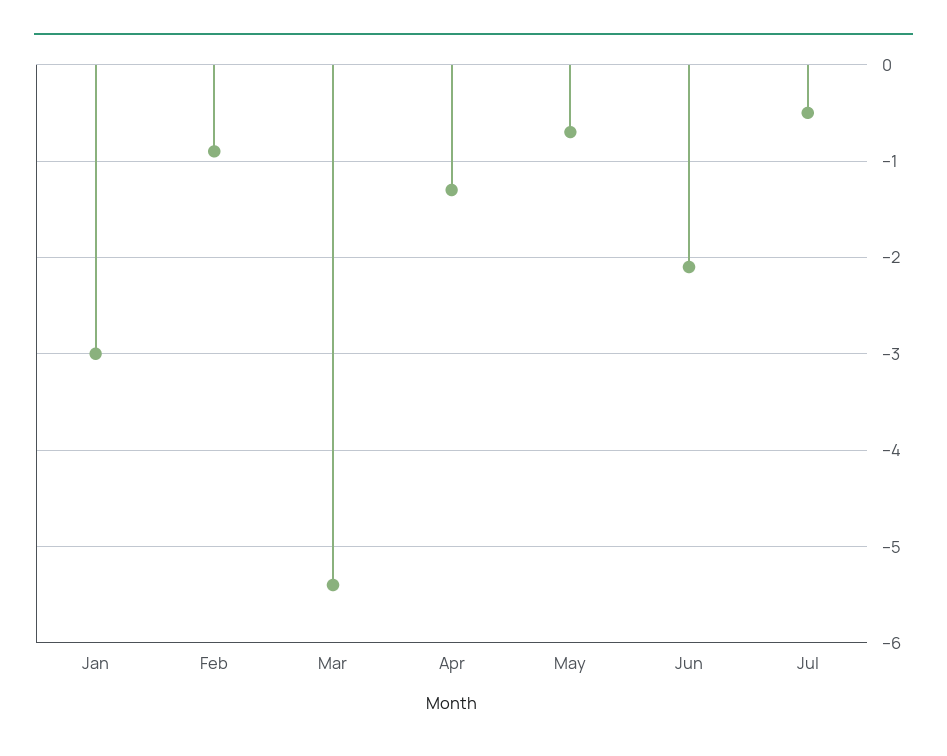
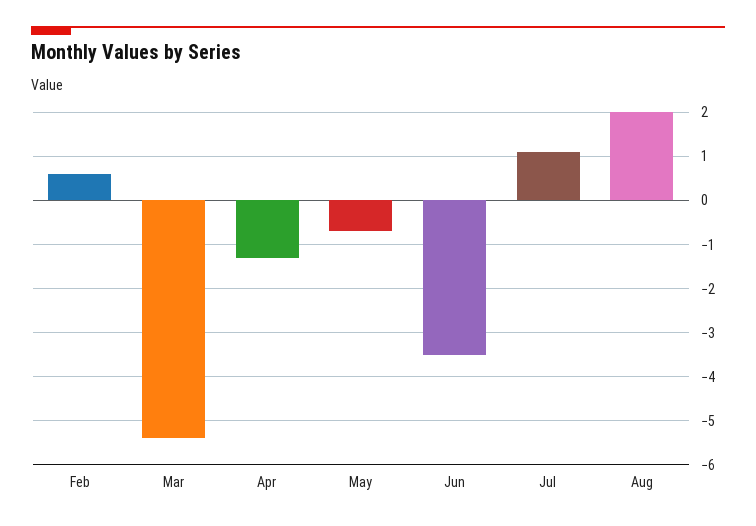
Jan: -3 -> none
Feb: -0.9 -> 0.5
Jun: -2.1 -> -3.5
Jul: -0.5 -> 1
Aug: none -> 2

